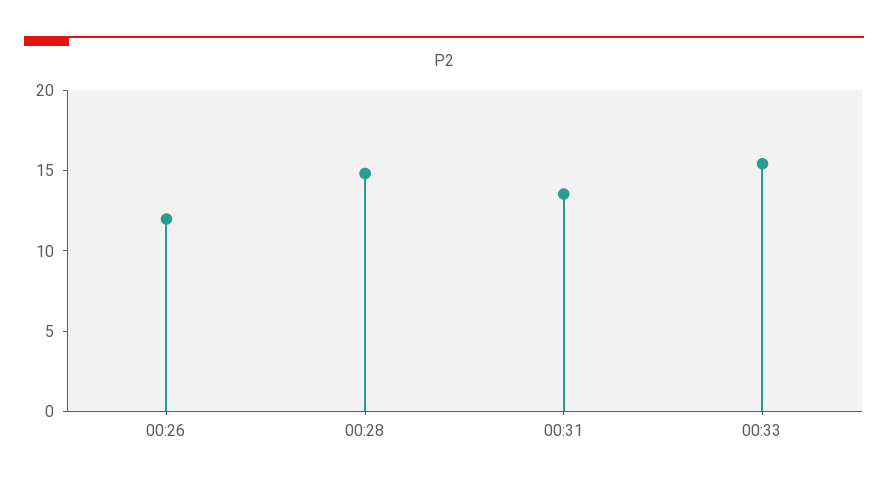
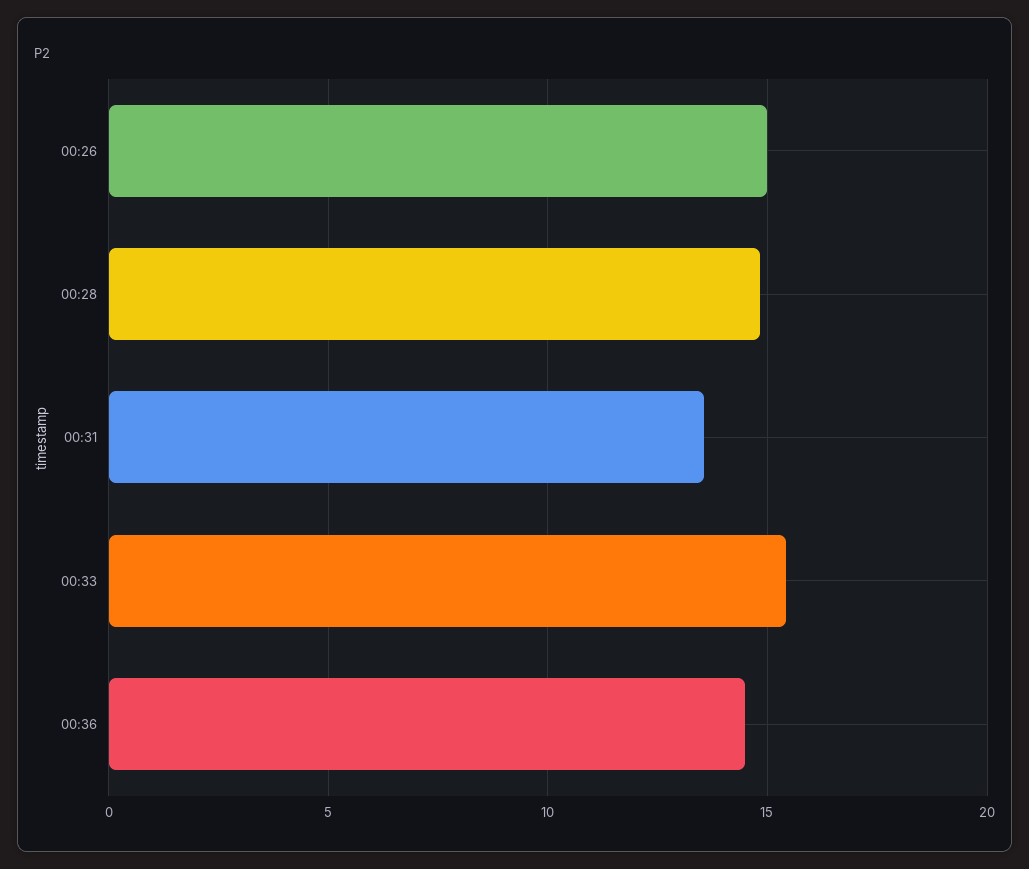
00:26: 12 -> 15
00:36: none -> 14.5

